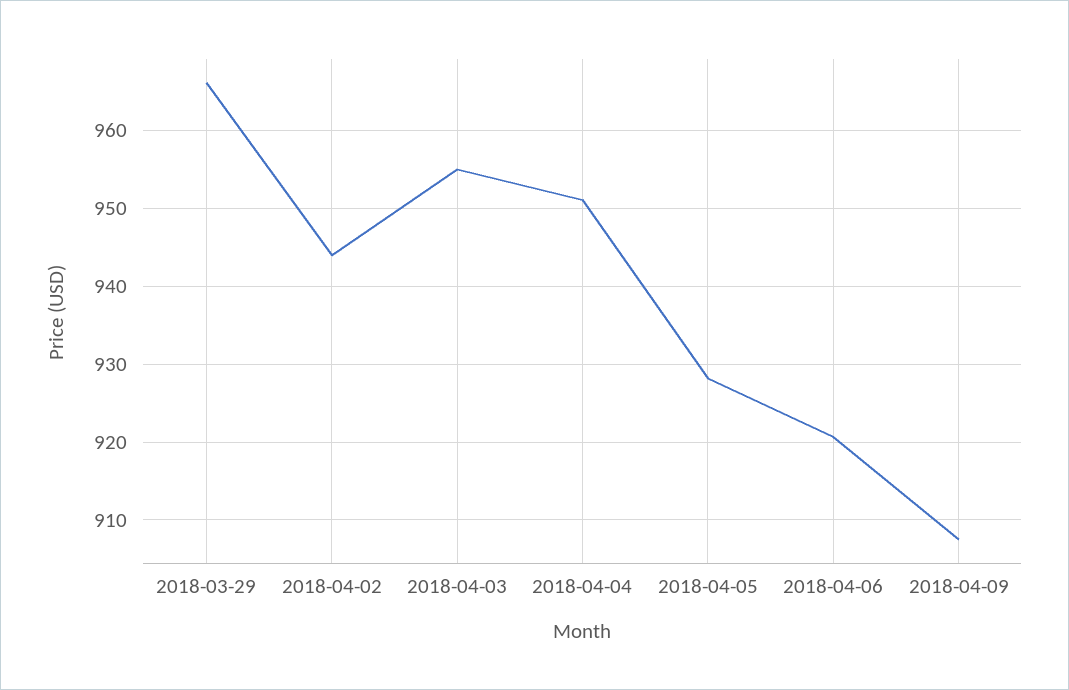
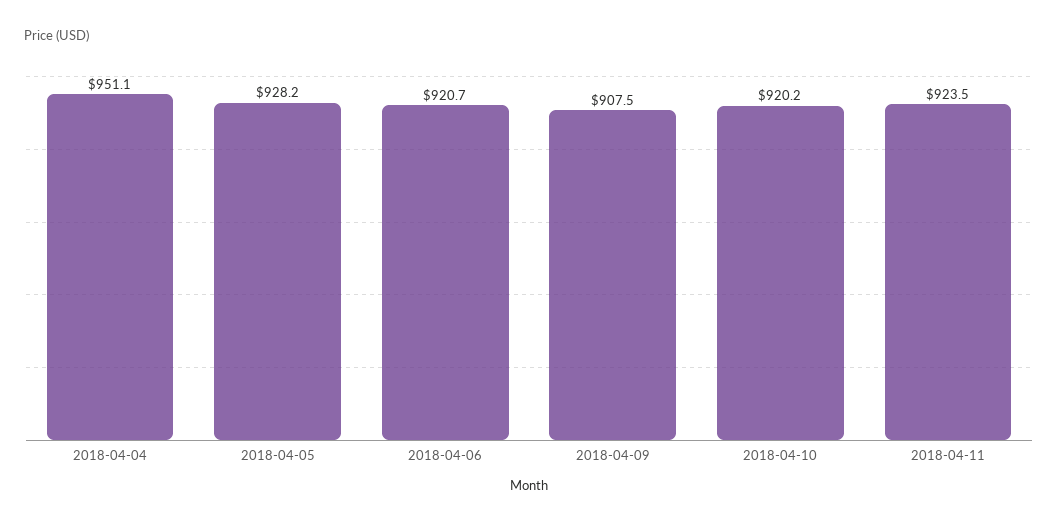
2018-03-29: 966 -> none
2018-04-02: 944 -> none
2018-04-03: 955 -> none
2018-04-10: none -> 920.2
2018-04-11: none -> 923.5

